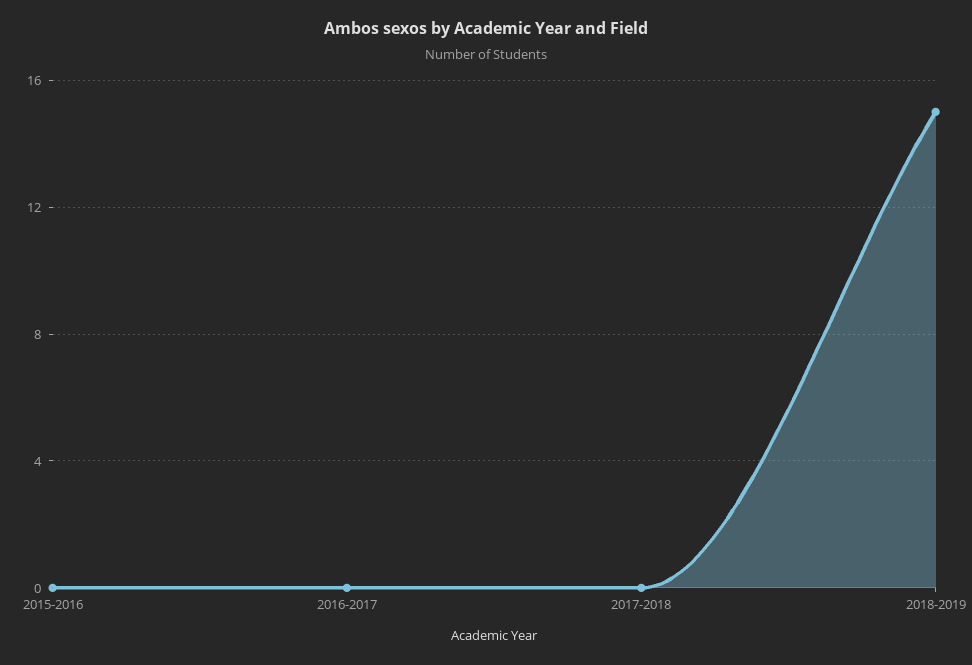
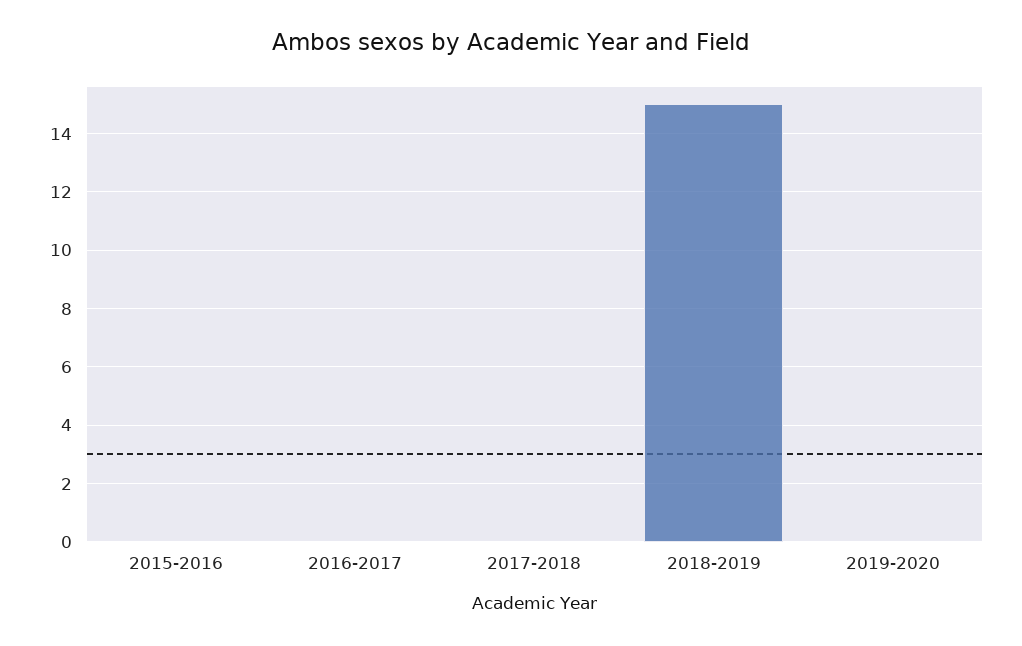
2019-2020: none -> 0

